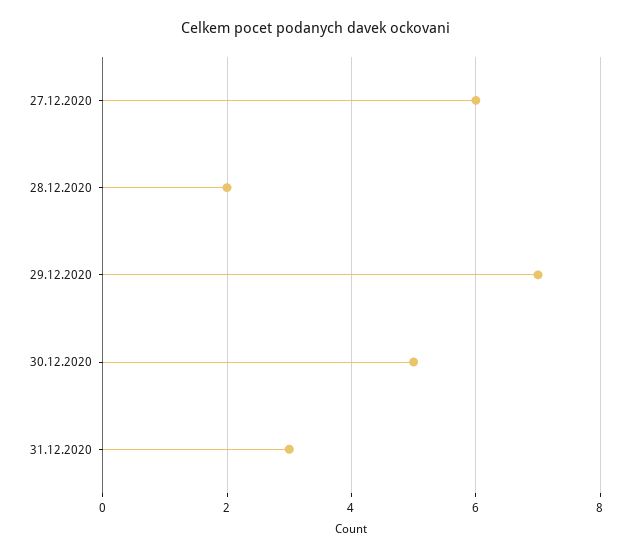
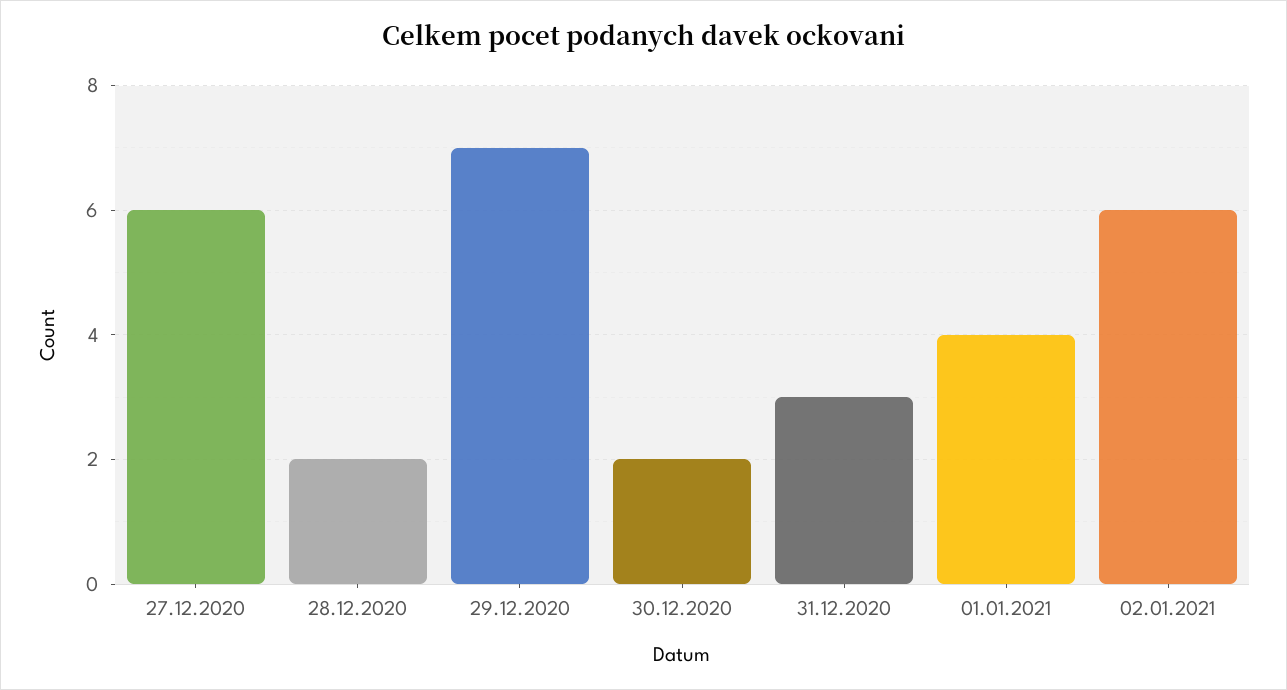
30.12.2020: 5 -> 2
01.01.2021: none -> 4
02.01.2021: none -> 6

